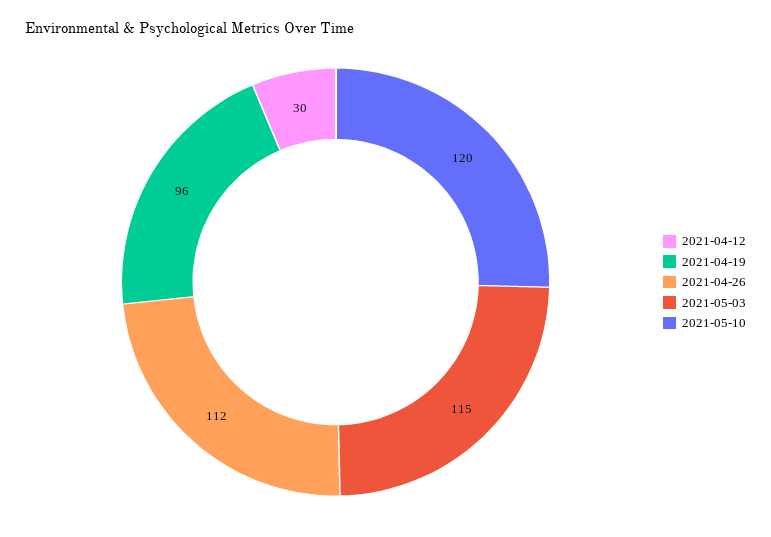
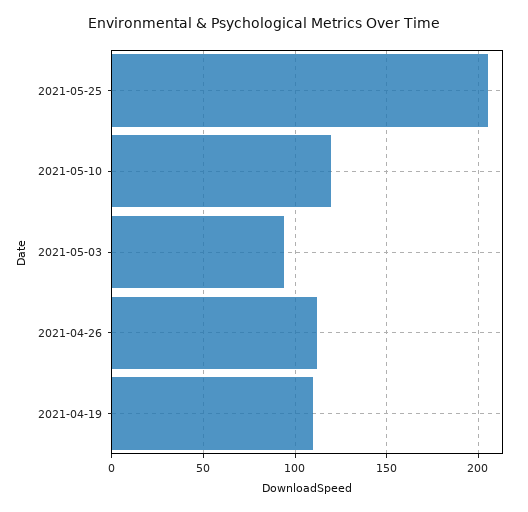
2021-04-12: 30 -> none
2021-04-19: 96 -> 110
2021-05-03: 115 -> 95
2021-05-25: none -> 205

